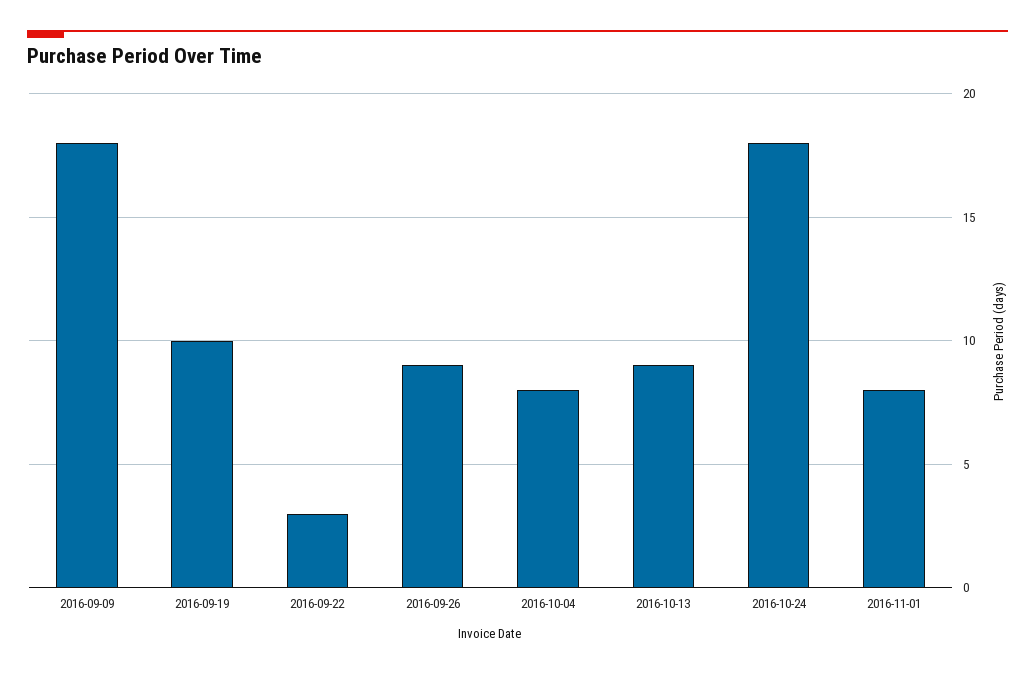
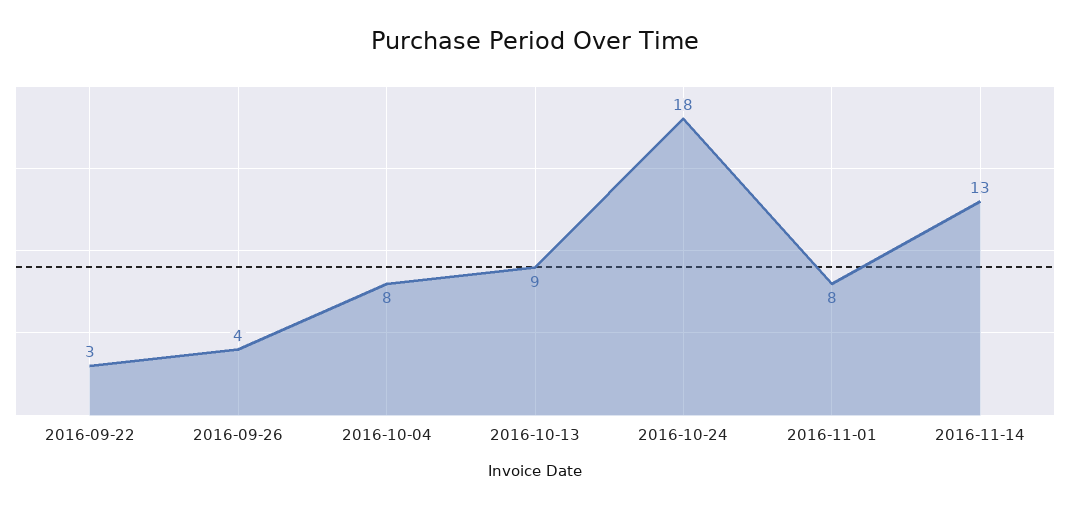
2016-09-09: 18 -> none
2016-09-19: 10 -> none
2016-09-26: 9 -> 4
2016-11-14: none -> 13

